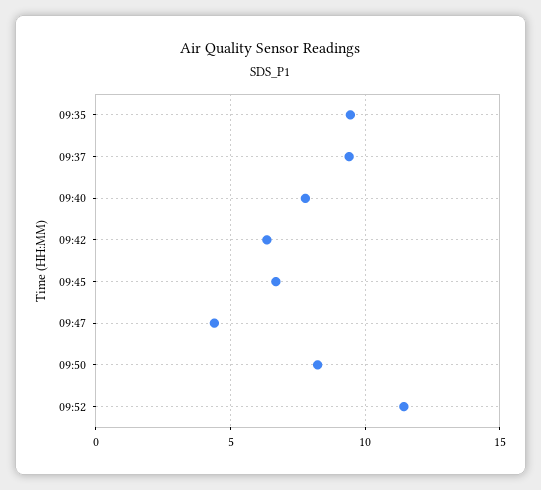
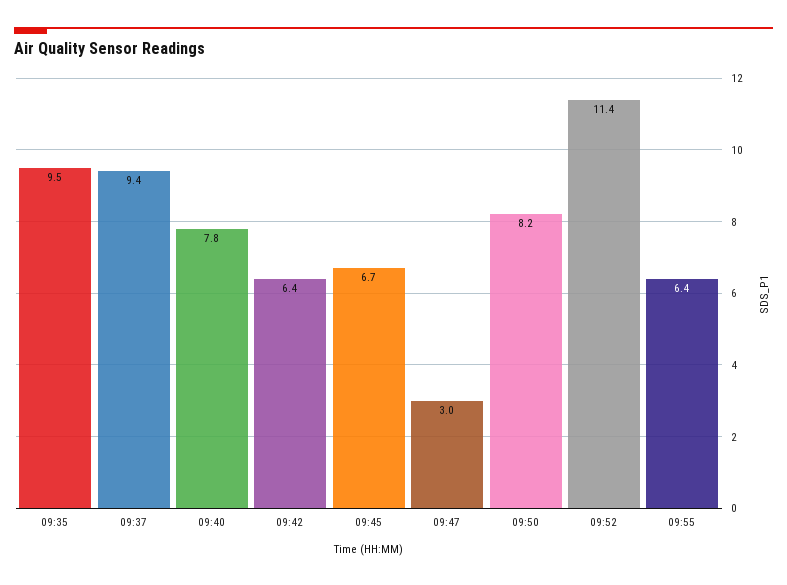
09:47: 4.5 -> 3
09:55: none -> 6.4

